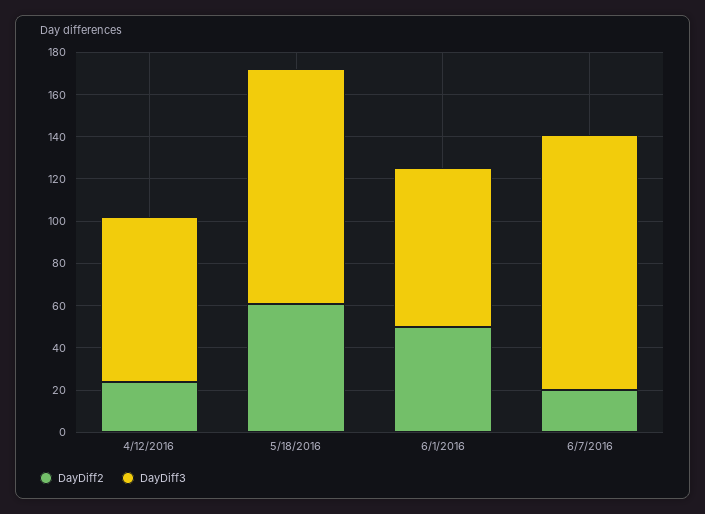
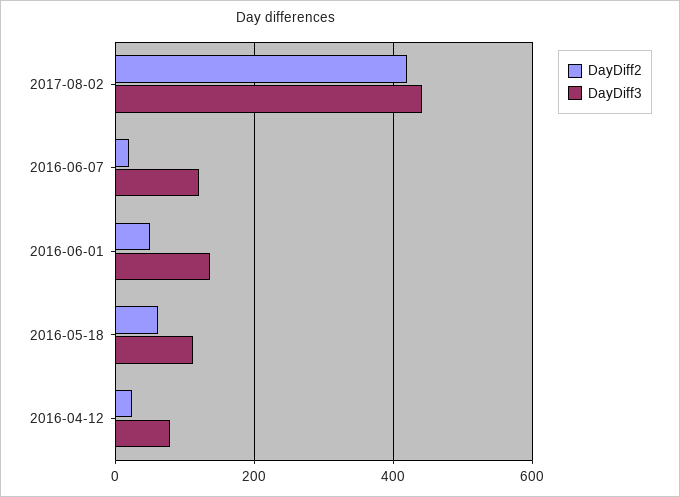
DayDiff3, 6/1/2016: 75 -> 140
DayDiff2, 2017-08-02: none -> 420
DayDiff3, 2017-08-02: none -> 440

